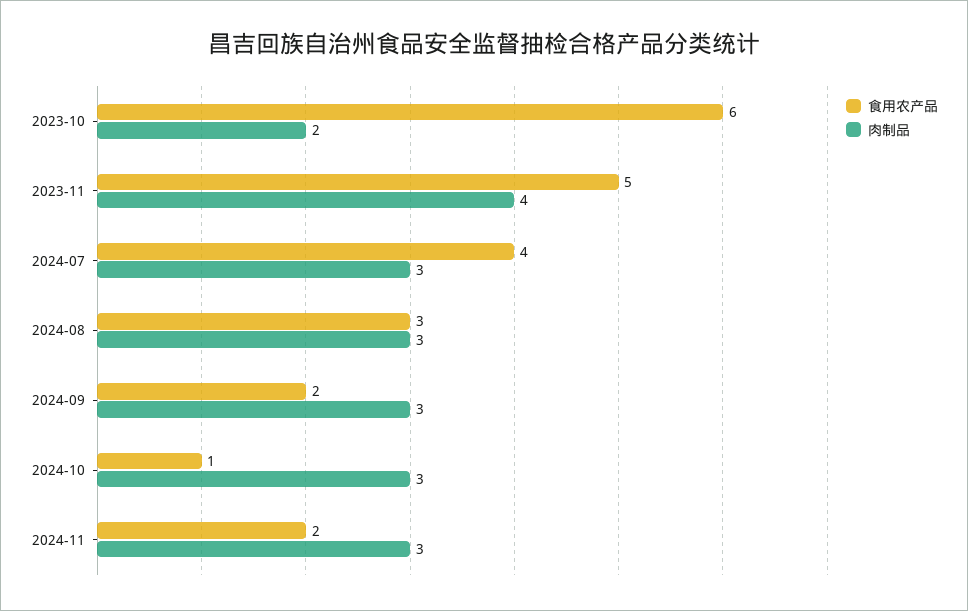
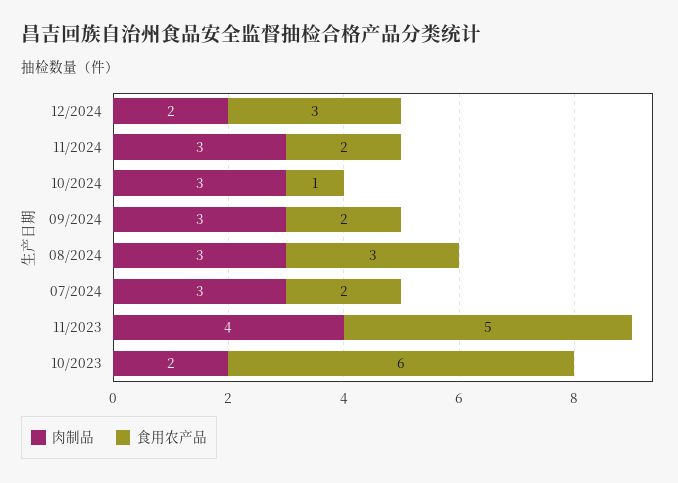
食用农产品, 2024-07: 4 -> 2
肉制品, 12/2024: none -> 2
食用农产品, 12/2024: none -> 3

